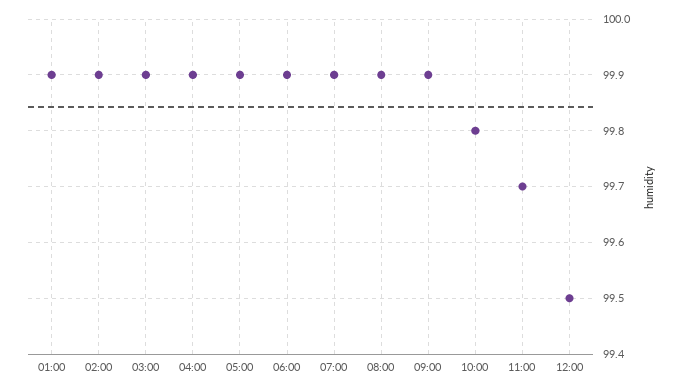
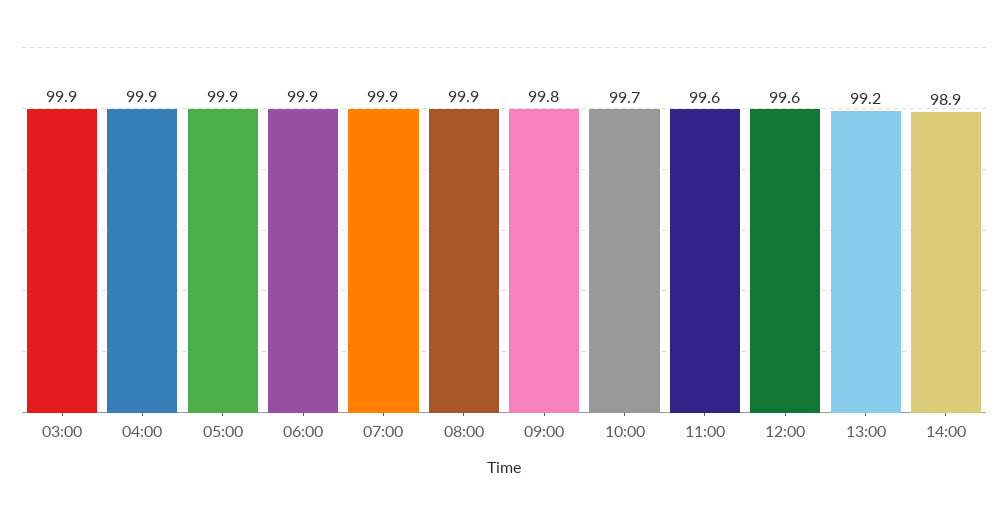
01:00: 99.9 -> none
02:00: 99.9 -> none
09:00: 99.9 -> 99.8
10:00: 99.8 -> 99.7
11:00: 99.7 -> 99.6
12:00: 99.5 -> 99.6
13:00: none -> 99.2
14:00: none -> 98.9

